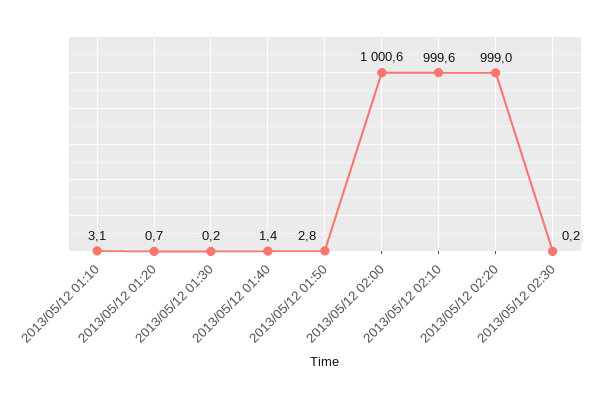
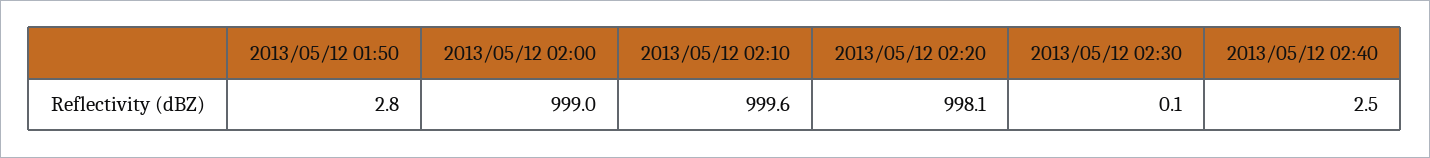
2013/05/12 01:10: 3.1 -> none
2013/05/12 01:20: 0.7 -> none
2013/05/12 01:30: 0.2 -> none
2013/05/12 01:40: 1.4 -> none
2013/05/12 02:00: 1000.6 -> 999
2013/05/12 02:20: 999 -> 998.1
2013/05/12 02:30: 0.2 -> 0.1
2013/05/12 02:40: none -> 2.5

